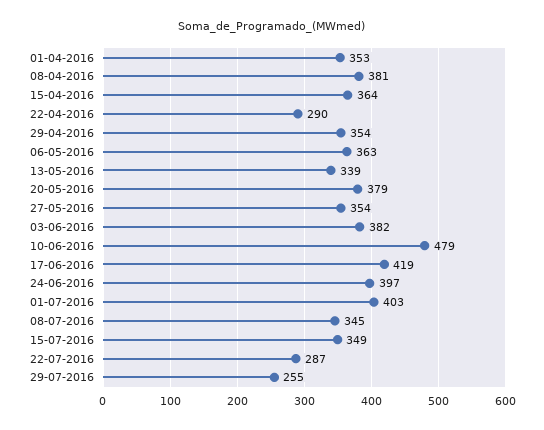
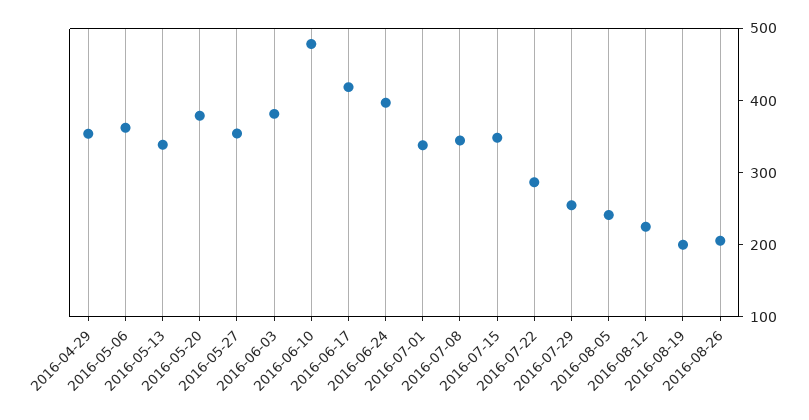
01-04-2016: 353 -> none
08-04-2016: 381 -> none
15-04-2016: 364 -> none
22-04-2016: 290 -> none
01-07-2016: 403 -> 340
2016-08-05: none -> 240
2016-08-12: none -> 220
2016-08-19: none -> 200
2016-08-26: none -> 200

